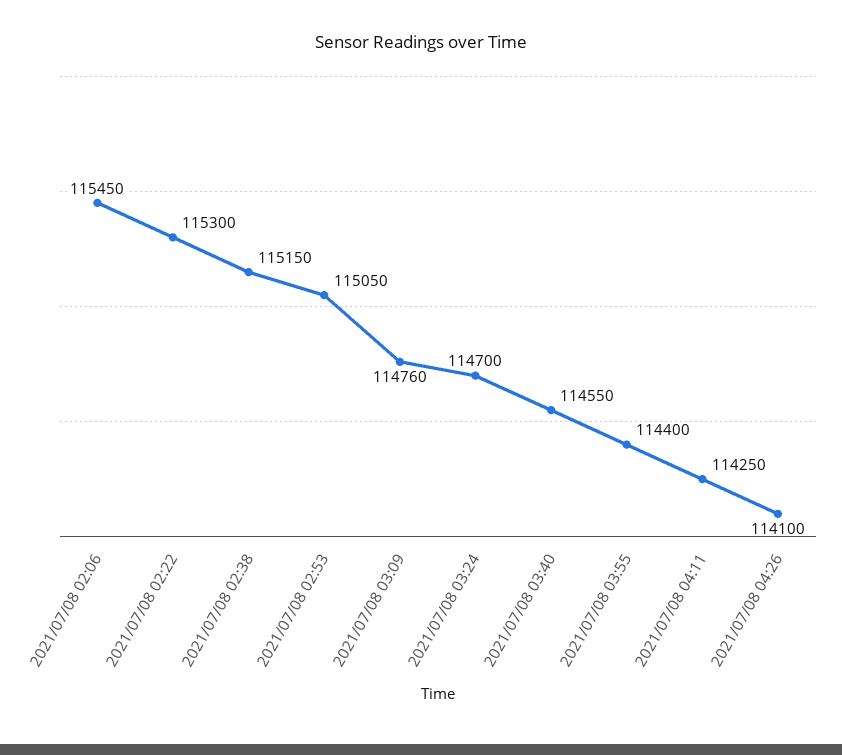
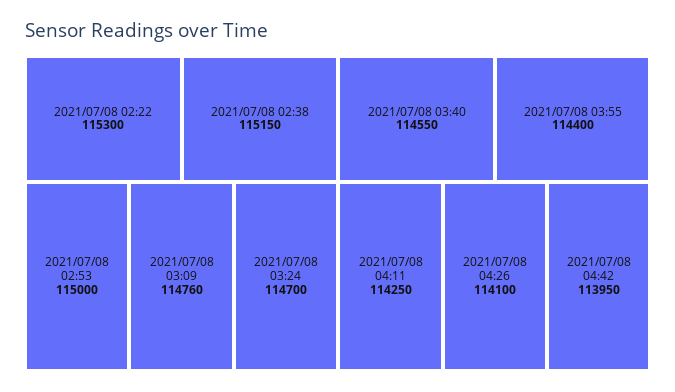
2021/07/08 02:06: 115450 -> none
2021/07/08 02:53: 115050 -> 115000
2021/07/08 04:42: none -> 113950

